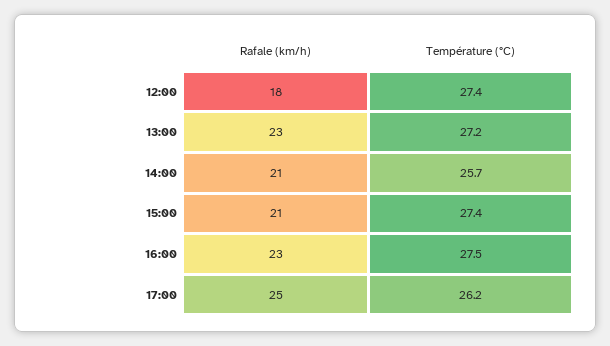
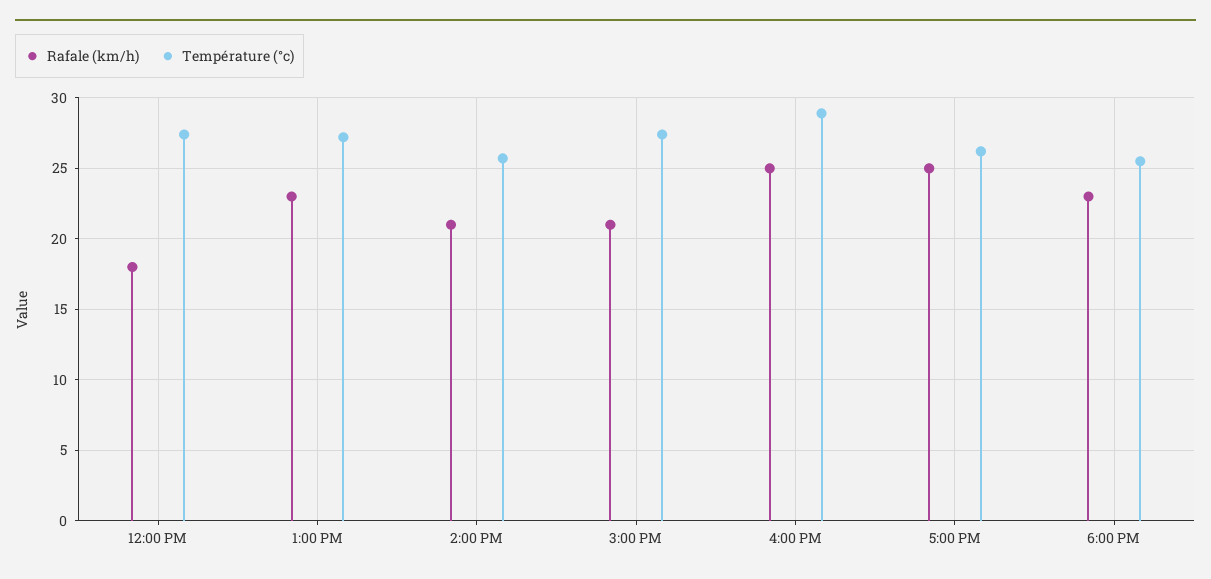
Rafale (km/h), 16:00: 23 -> 25
Température (°C), 16:00: 27.5 -> 29
Rafale (km/h), 6:00 PM: none -> 23
Température (°C), 6:00 PM: none -> 25.5

